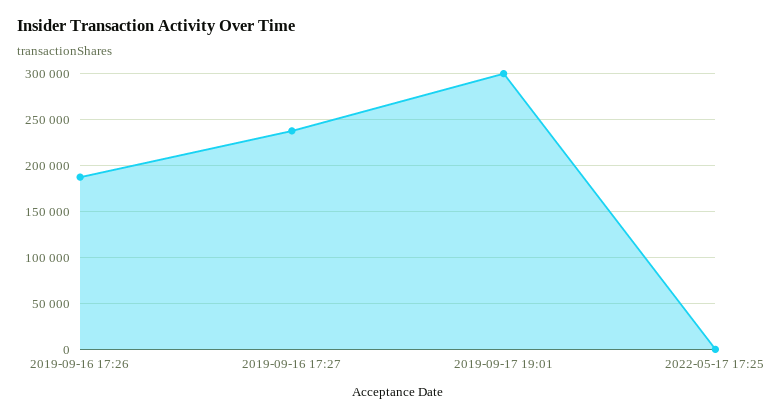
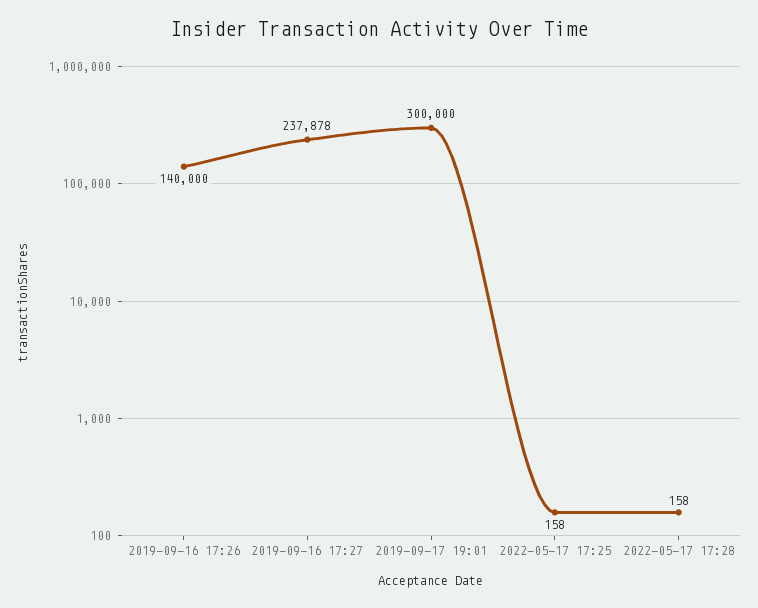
2019-09-16 17:26: 190000 -> 140000
2022-05-17 17:28: none -> 158

